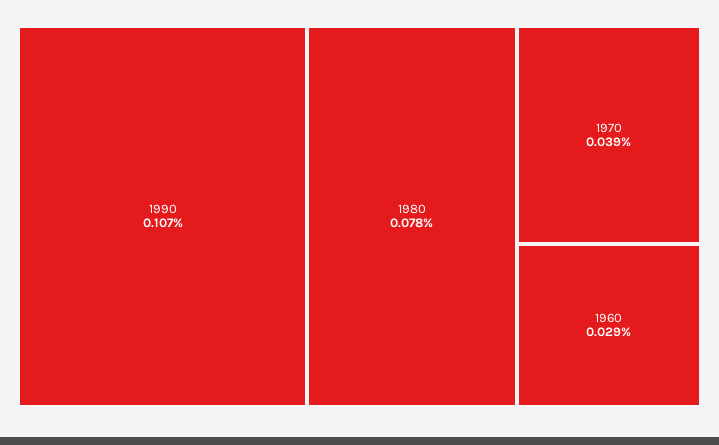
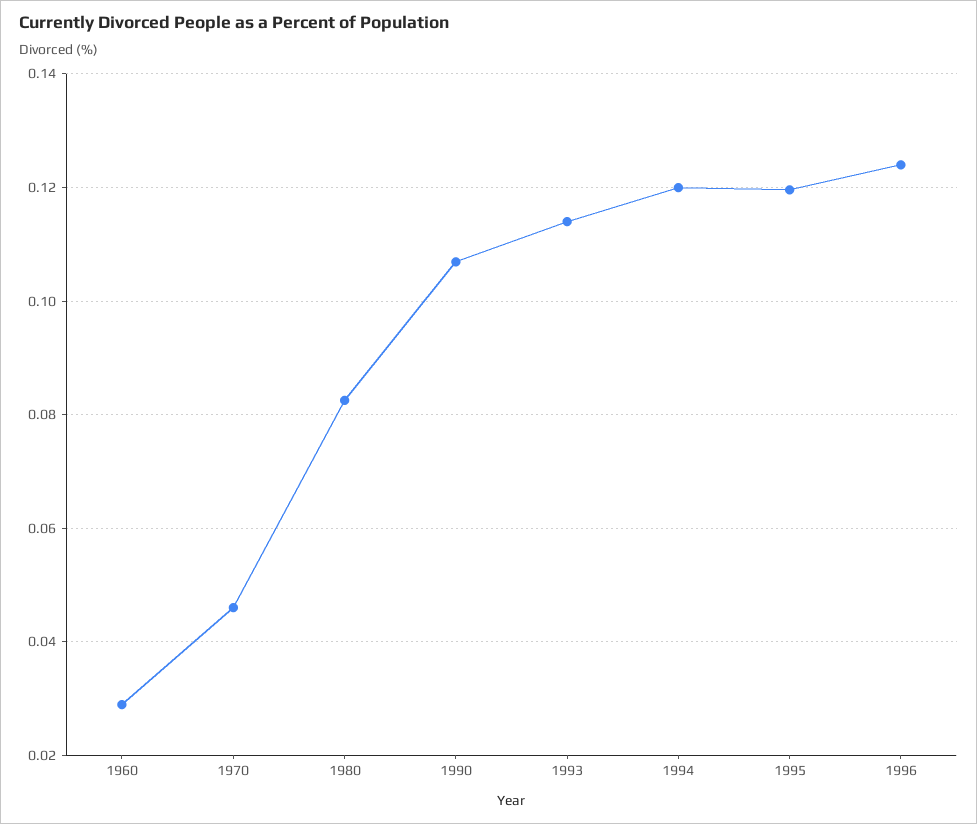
1980: 0.078 -> 0.082
1970: 0.039 -> 0.046
1993: none -> 0.114
1994: none -> 0.12
1995: none -> 0.12
1996: none -> 0.124

